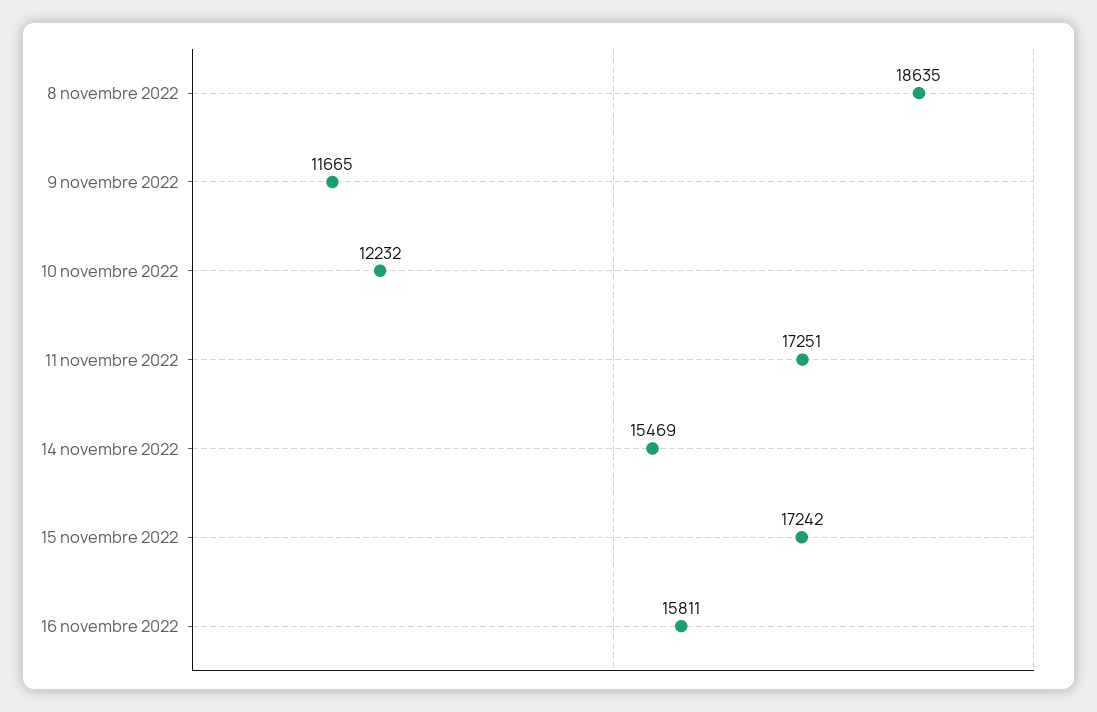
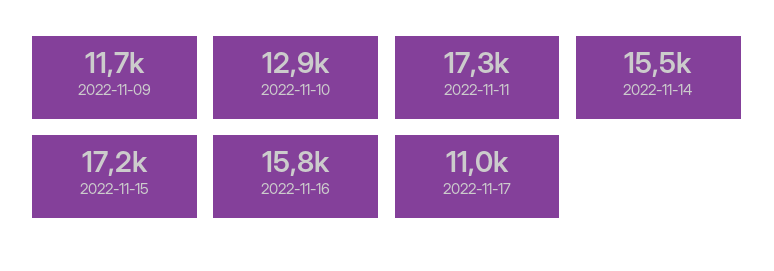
8 novembre 2022: 18635 -> none
10 novembre 2022: 12232 -> 12900
2022-11-17: none -> 11000

